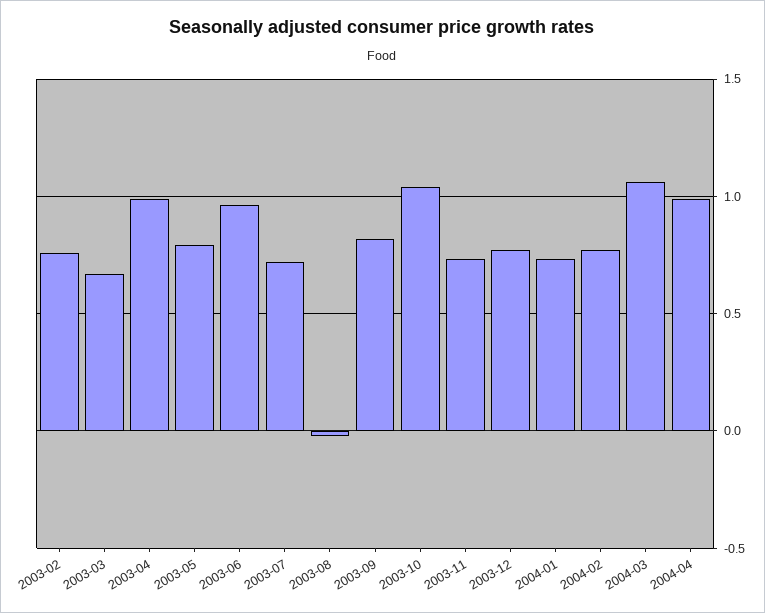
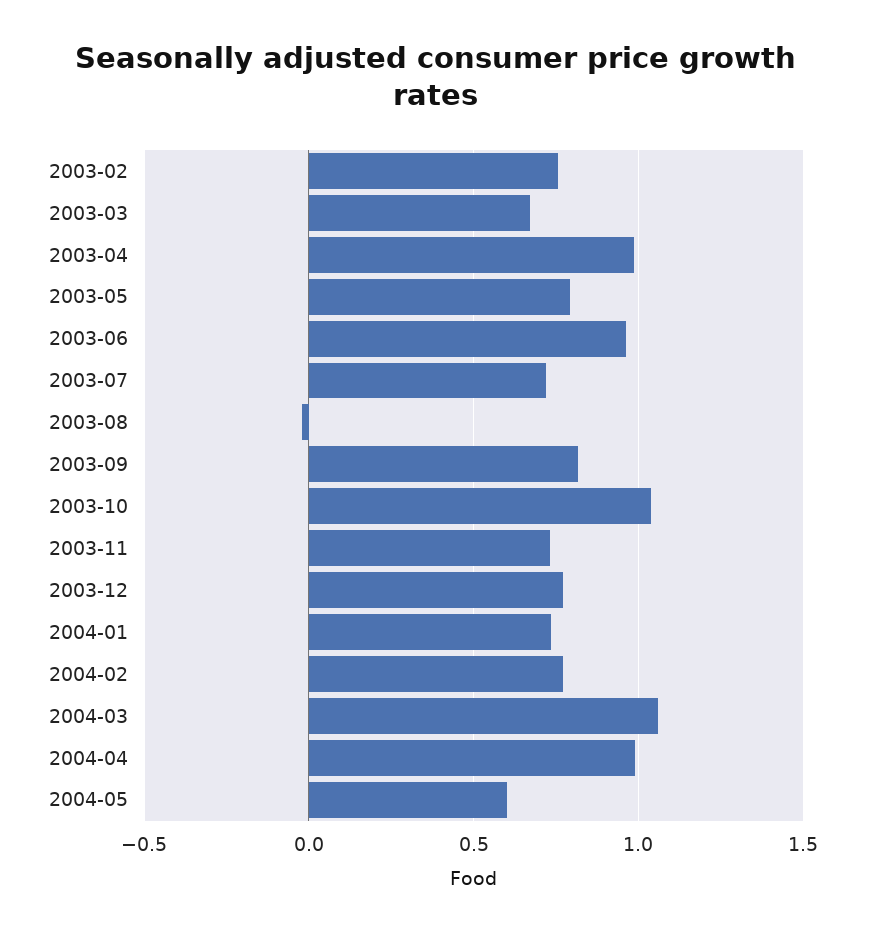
2004-05: none -> 0.6

